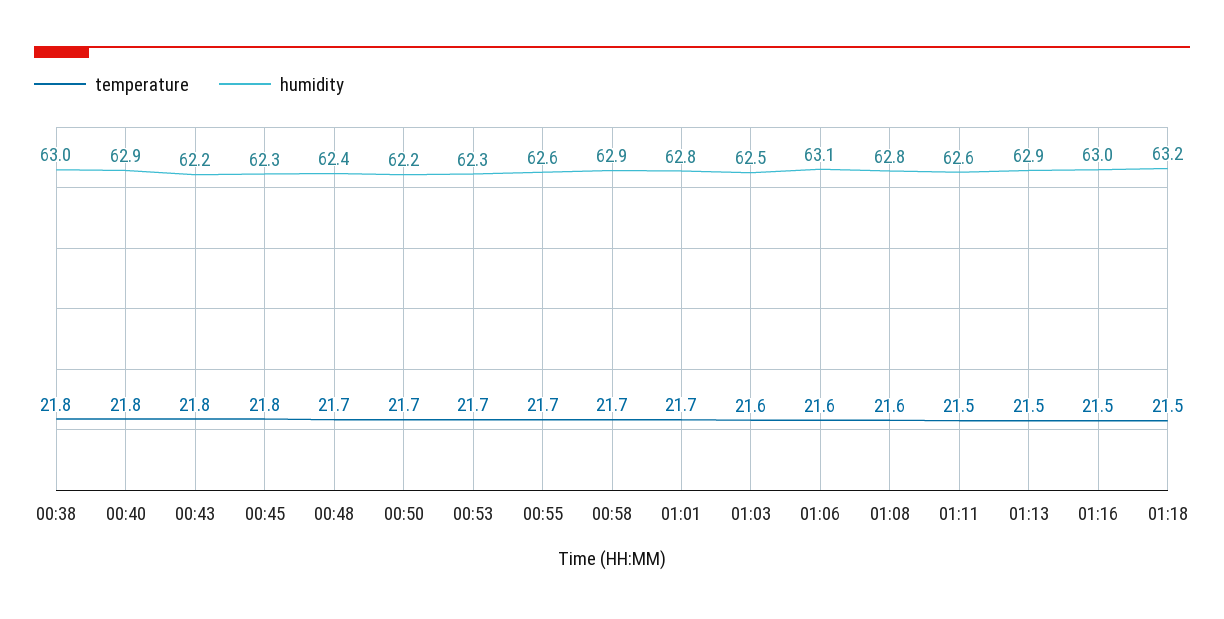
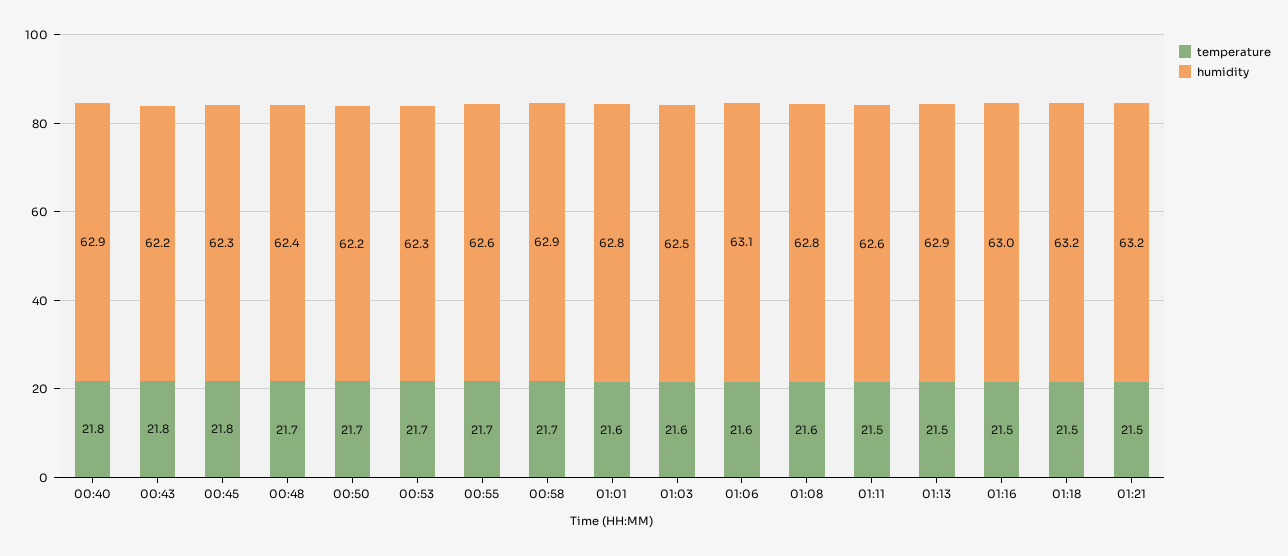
temperature, 00:38: 21.8 -> none
humidity, 00:38: 63 -> none
temperature, 01:01: 21.7 -> 21.6
temperature, 01:21: none -> 21.5
humidity, 01:21: none -> 63.2

